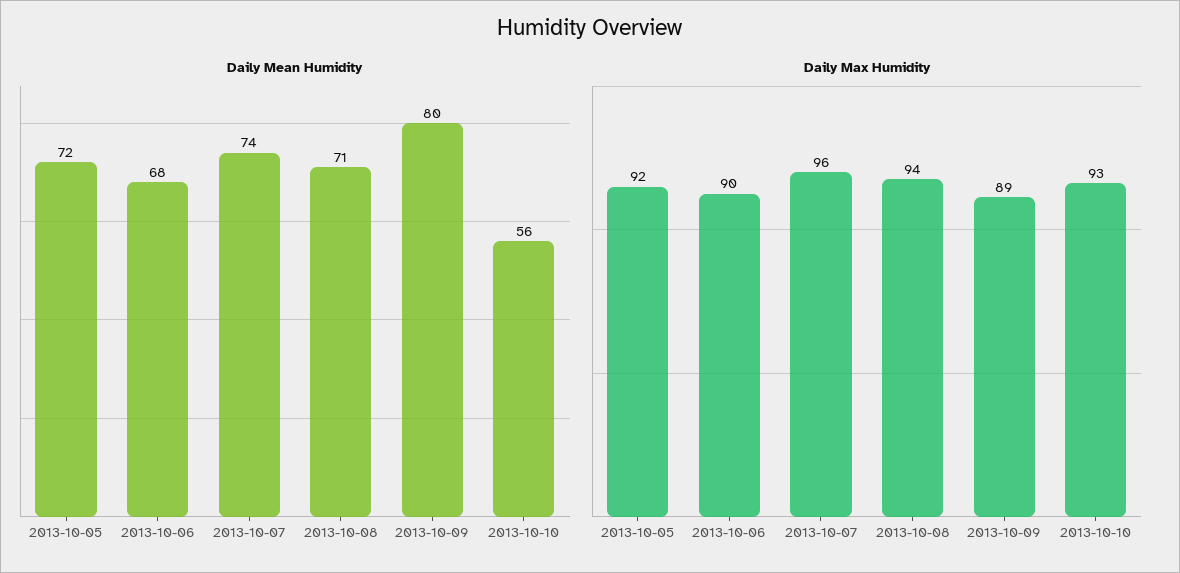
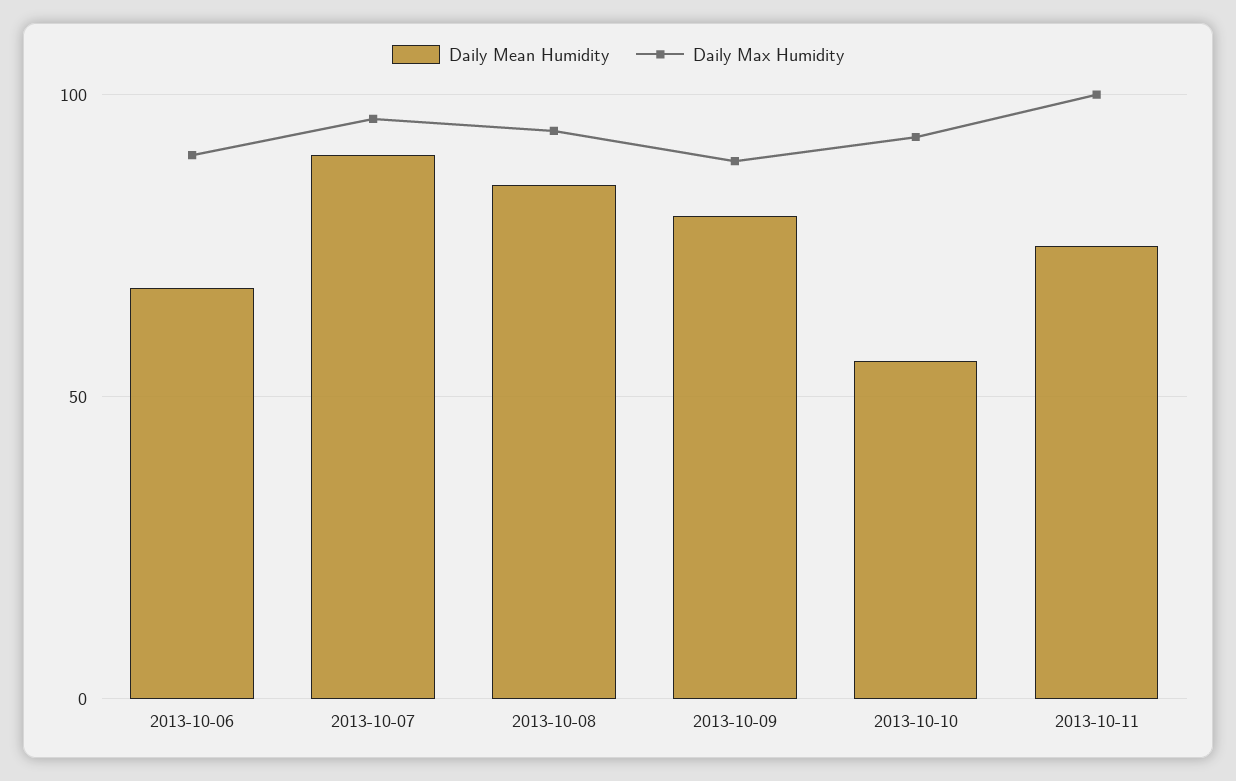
Daily Mean Humidity, 2013-10-05: 72 -> none
Daily Mean Humidity, 2013-10-07: 74 -> 90
Daily Mean Humidity, 2013-10-08: 71 -> 85
Daily Max Humidity, 2013-10-05: 92 -> none
Daily Mean Humidity, 2013-10-11: none -> 75
Daily Max Humidity, 2013-10-11: none -> 100

